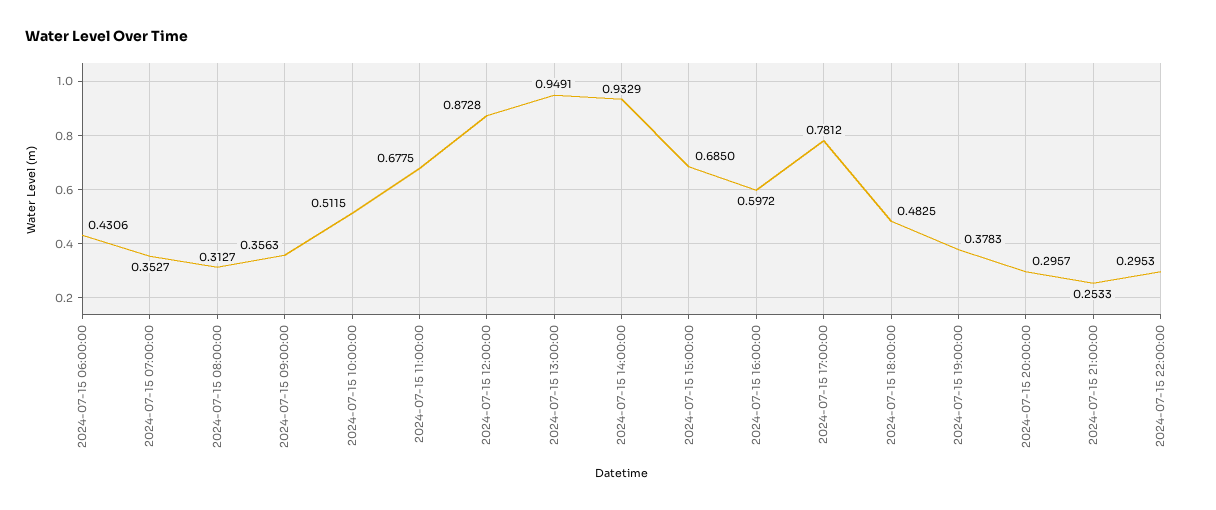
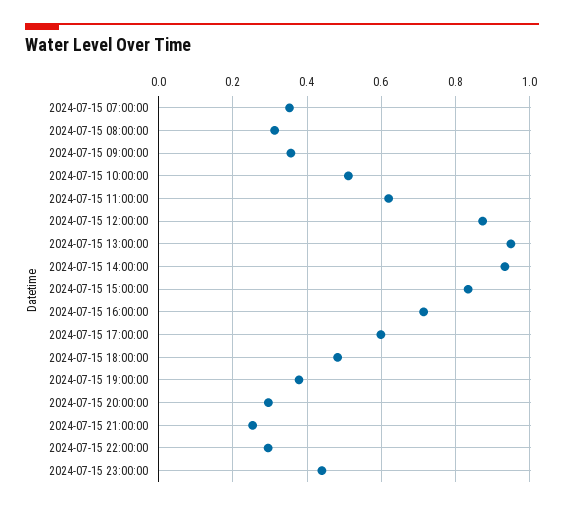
2024-07-15 06:00:00: 0.4306 -> none
2024-07-15 11:00:00: 0.6775 -> 0.62
2024-07-15 15:00:00: 0.685 -> 0.84
2024-07-15 16:00:00: 0.5972 -> 0.72
2024-07-15 17:00:00: 0.7812 -> 0.6
2024-07-15 23:00:00: none -> 0.44

